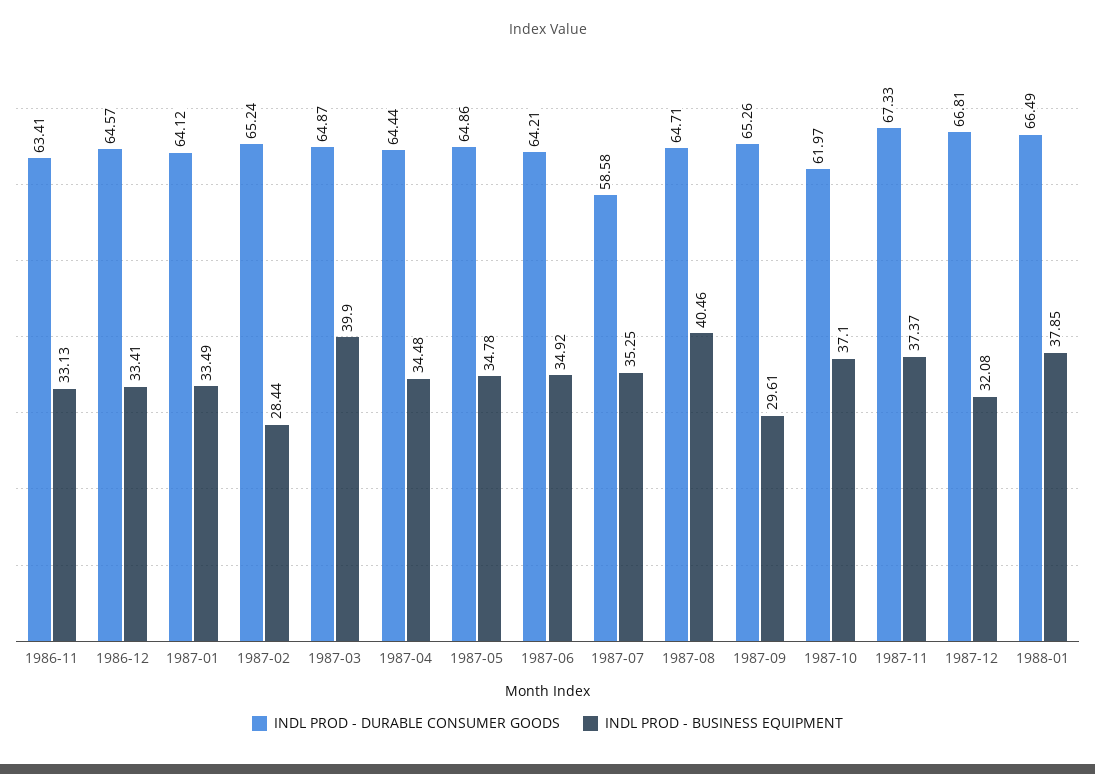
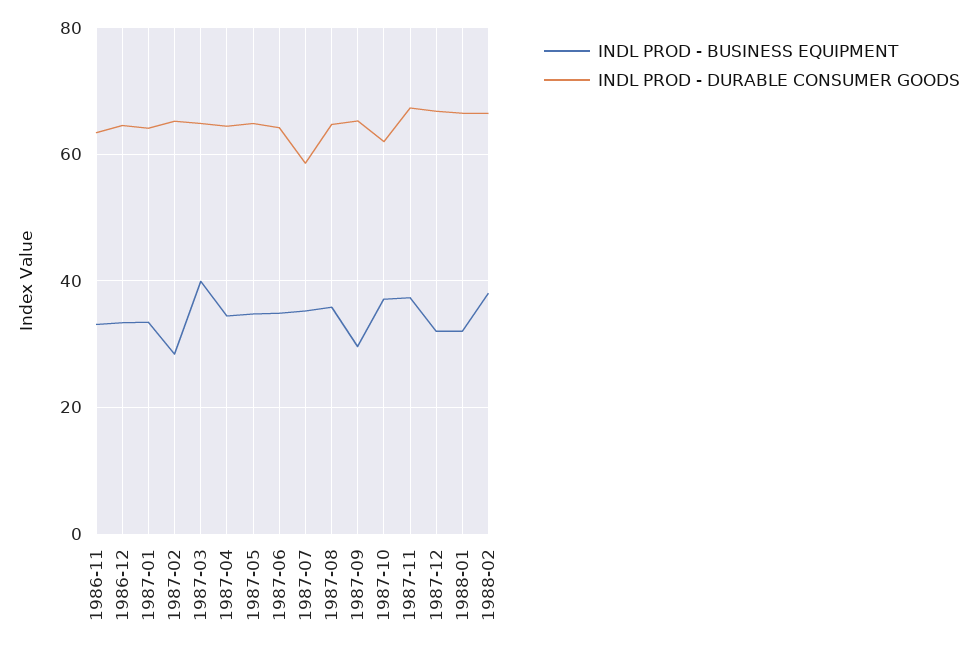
INDL PROD - BUSINESS EQUIPMENT, 1987-08: 40.46 -> 36
INDL PROD - BUSINESS EQUIPMENT, 1988-01: 37.85 -> 32
INDL PROD - BUSINESS EQUIPMENT, 1988-02: none -> 38
INDL PROD - DURABLE CONSUMER GOODS, 1988-02: none -> 66

